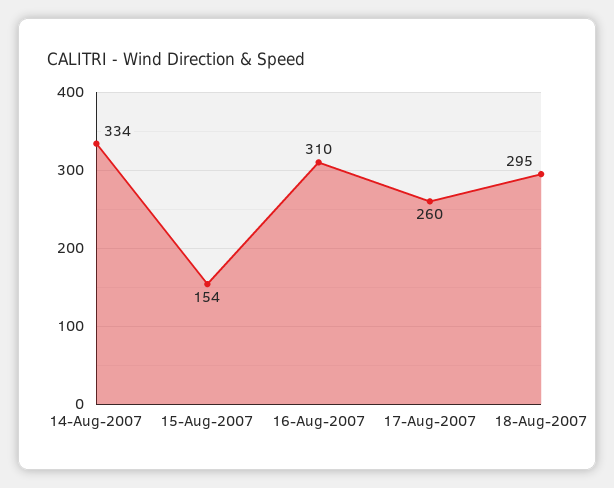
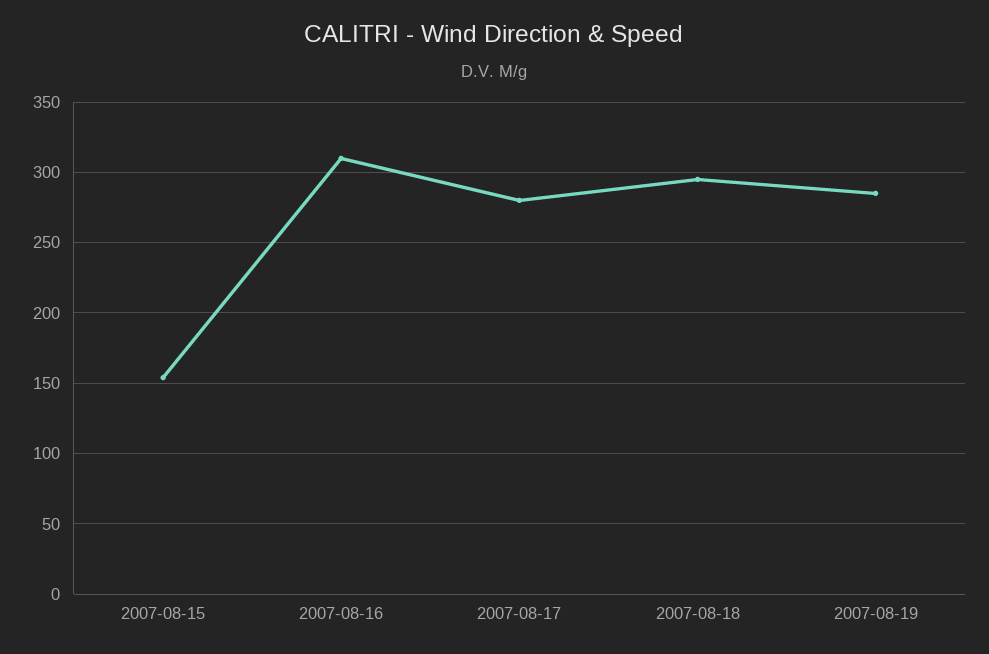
14-Aug-2007: 334 -> none
17-Aug-2007: 260 -> 280
2007-08-19: none -> 285

